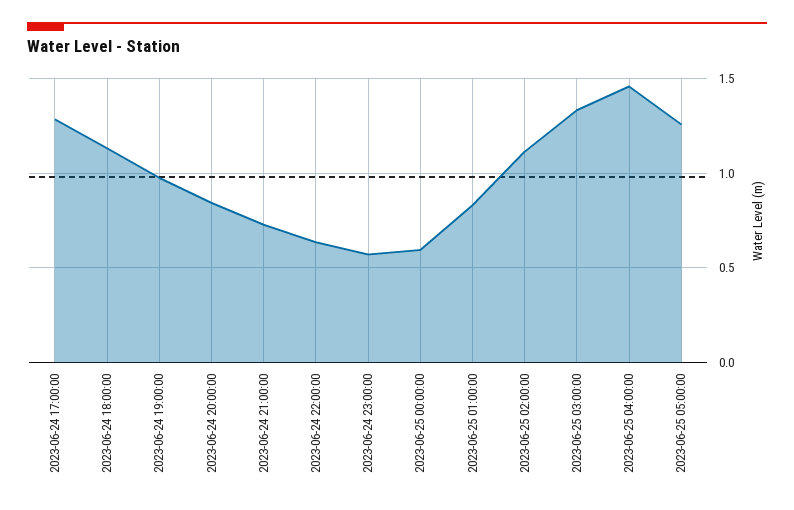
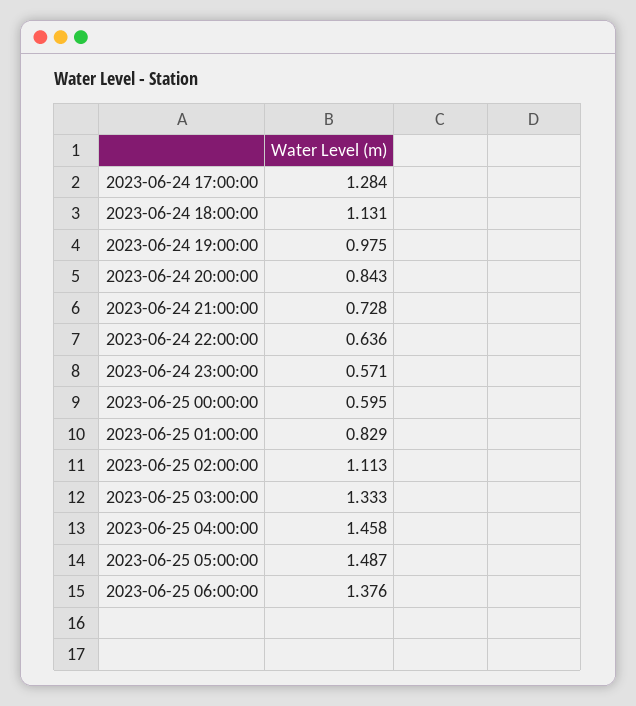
2023-06-25 05:00:00: 1.25 -> 1.487
2023-06-25 06:00:00: none -> 1.376

